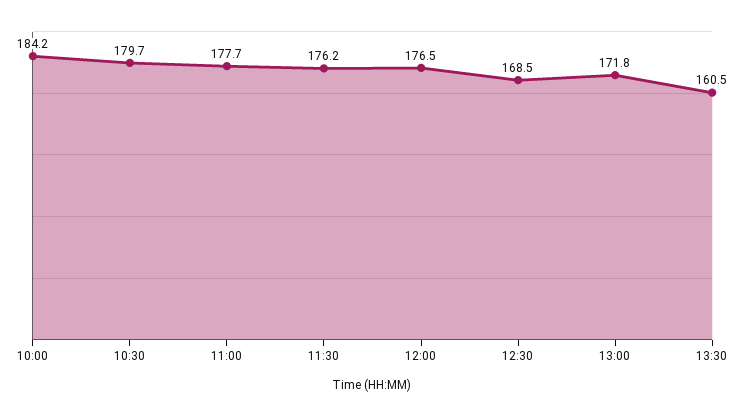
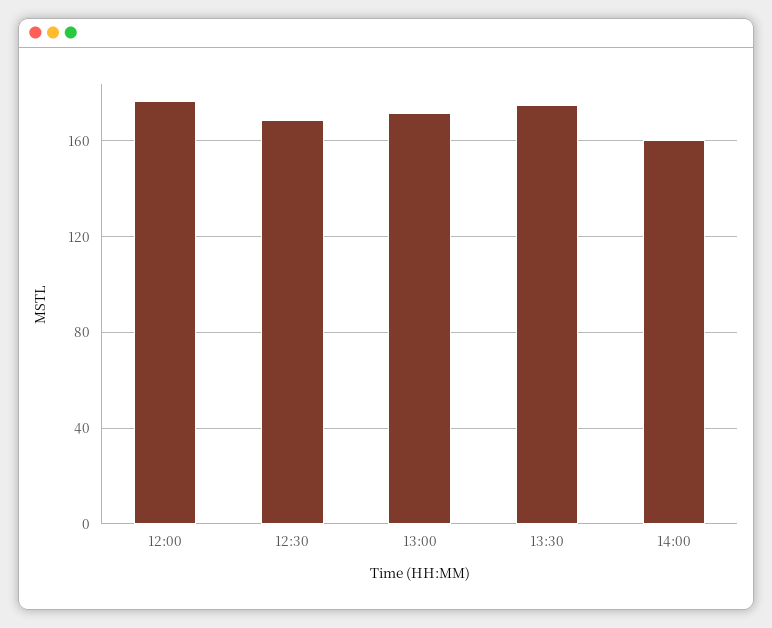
10:00: 184.2 -> none
10:30: 179.7 -> none
11:00: 177.7 -> none
11:30: 176.2 -> none
13:30: 160.5 -> 175
14:00: none -> 160

